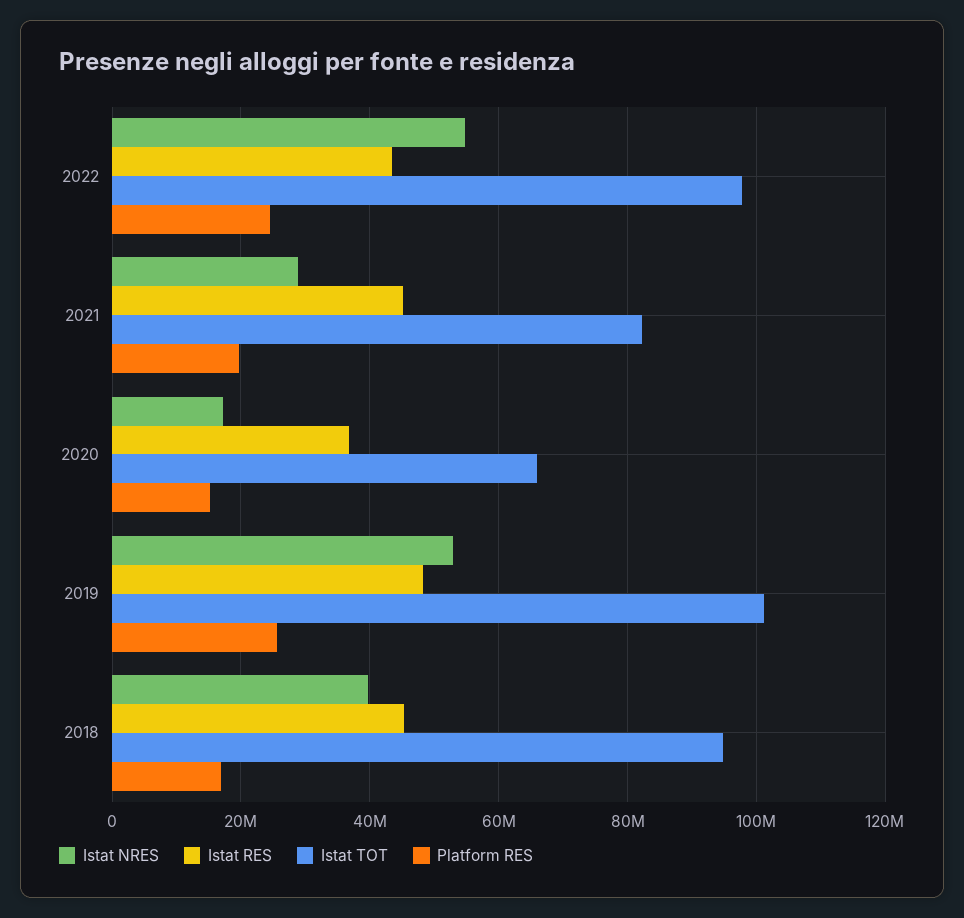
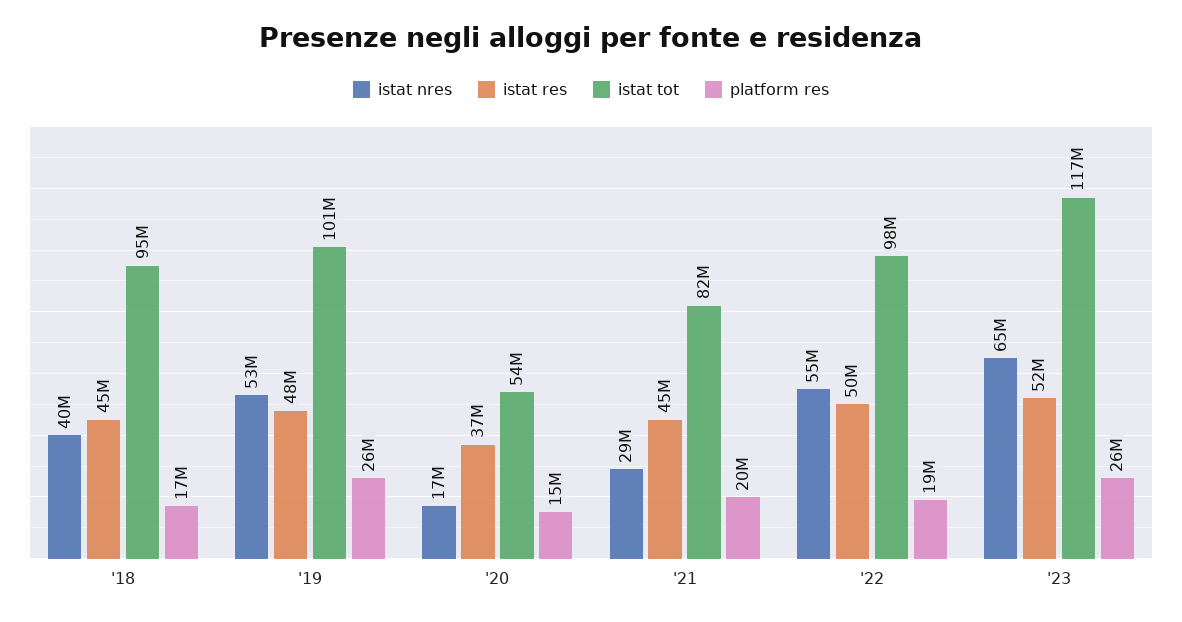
Istat RES, 2022: 44000000 -> 50000000
Platform RES, 2022: 24000000 -> 19000000
Istat TOT, 2020: 66000000 -> 54000000
Istat NRES, '23: none -> 65000000
Istat RES, '23: none -> 52000000
Istat TOT, '23: none -> 117000000
Platform RES, '23: none -> 26000000

